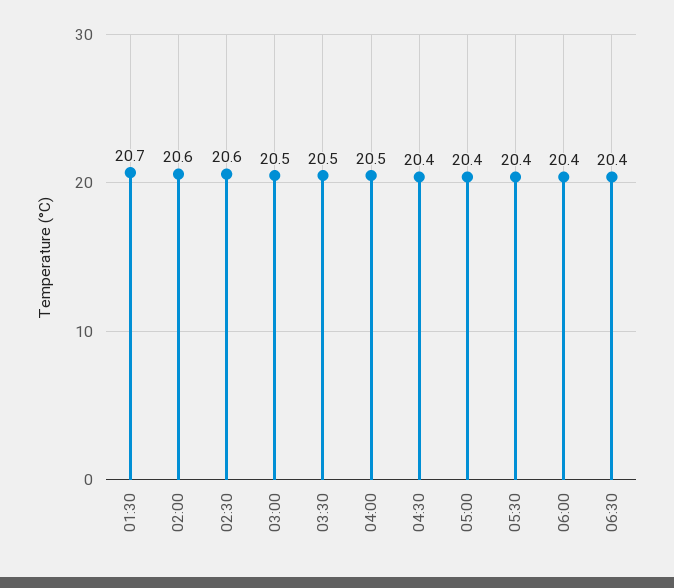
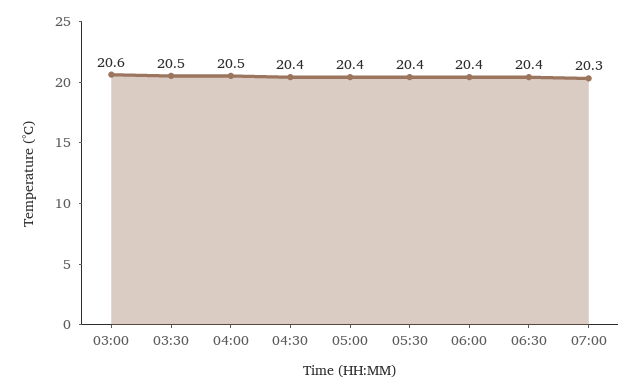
01:30: 20.7 -> none
02:00: 20.6 -> none
02:30: 20.6 -> none
03:00: 20.5 -> 20.6
07:00: none -> 20.3

